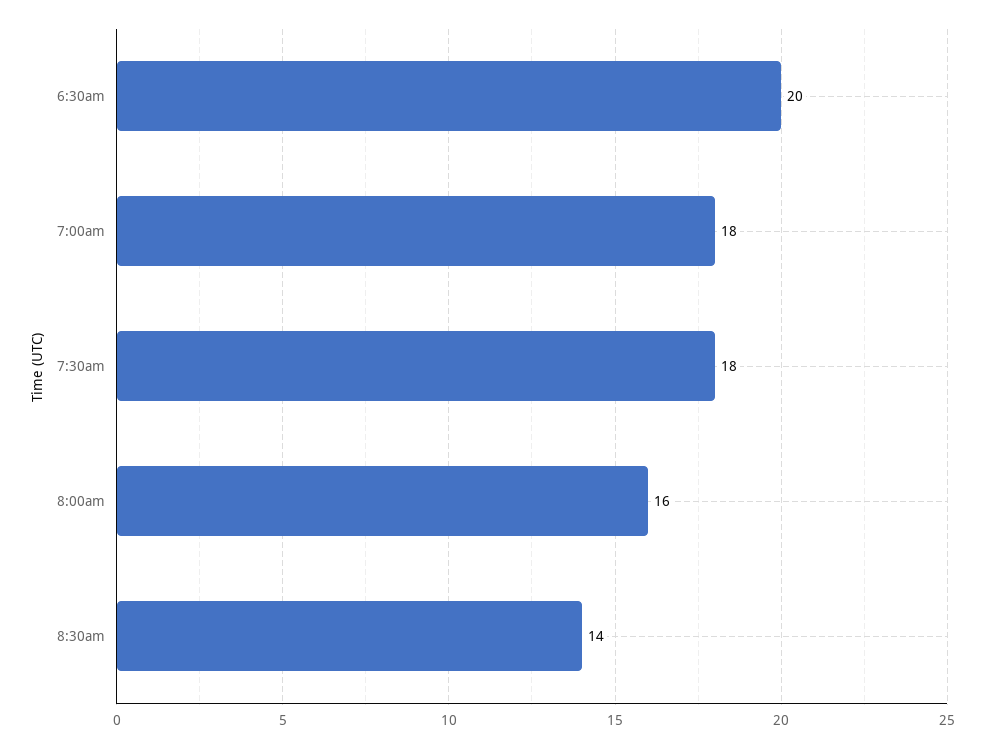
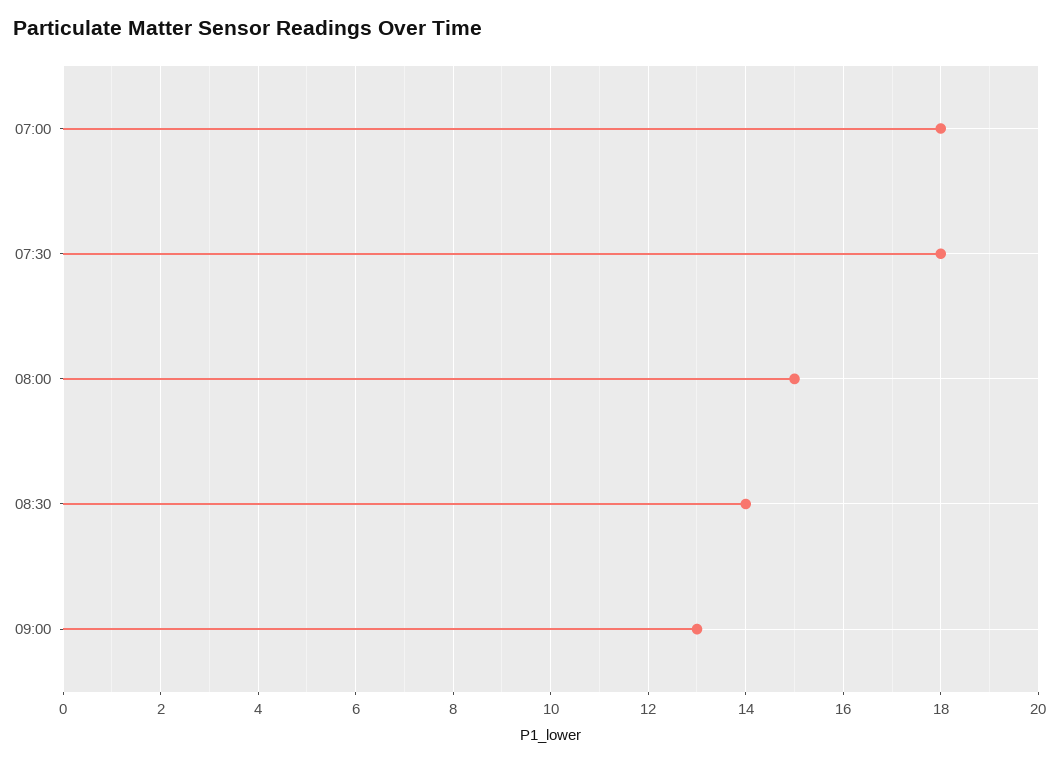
6:30am: 20 -> none
8:00am: 16 -> 15
09:00: none -> 13

